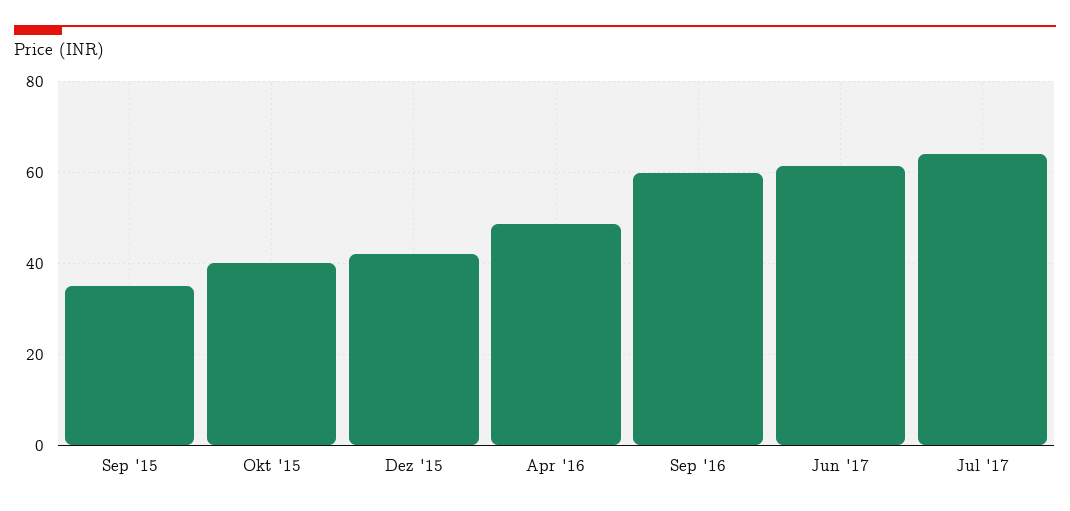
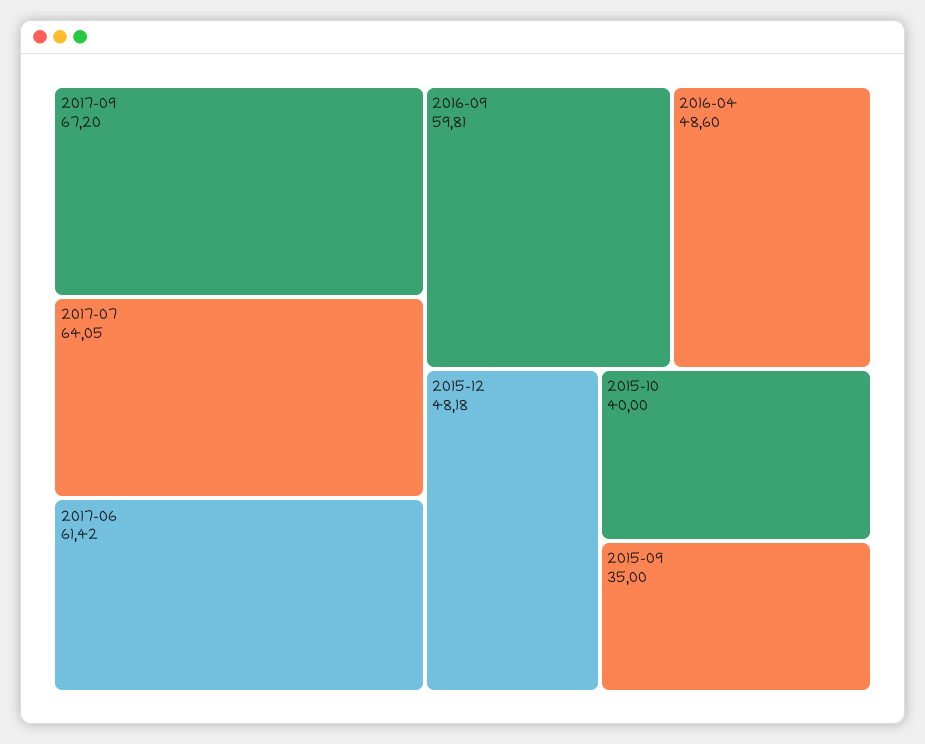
Dez '15: 42 -> 48.18
2017-09: none -> 67.2

